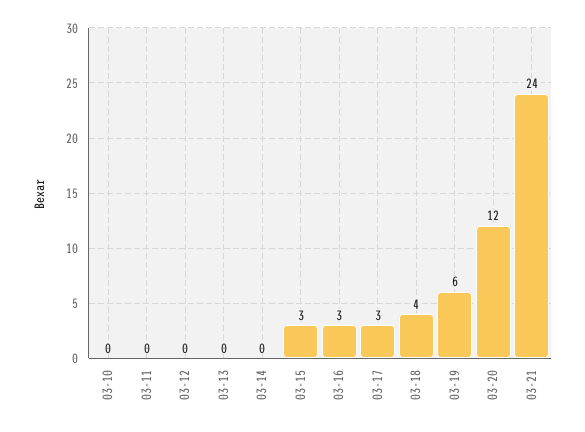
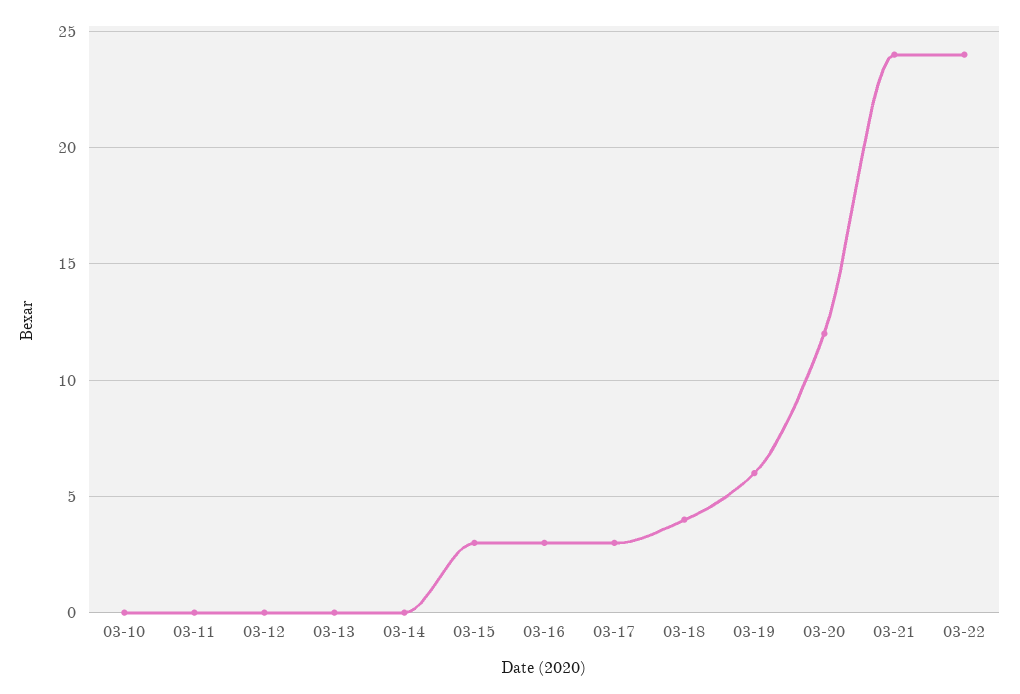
03-22: none -> 24

